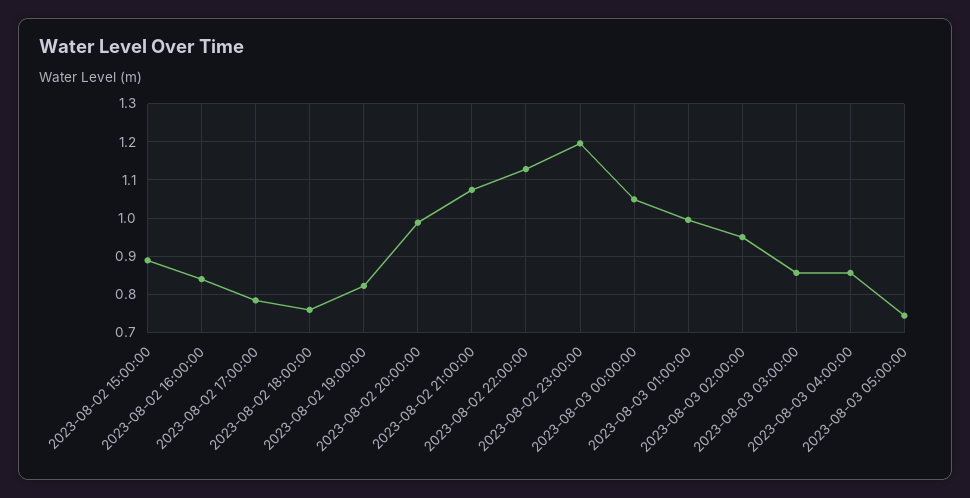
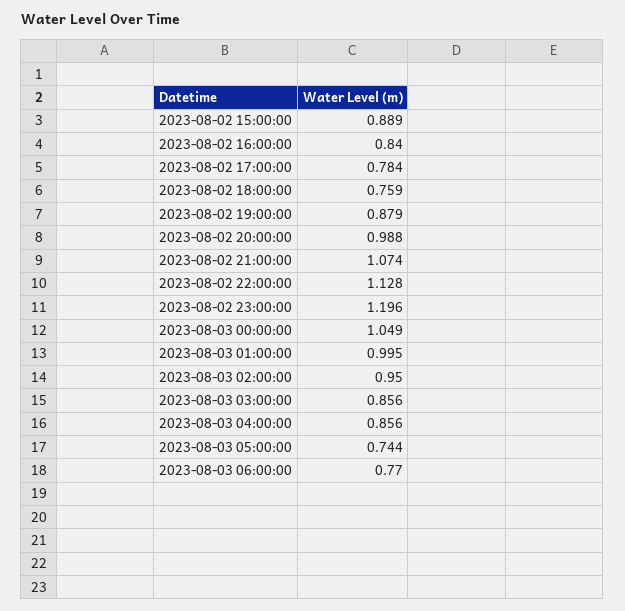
2023-08-02 19:00:00: 0.82 -> 0.879
2023-08-03 06:00:00: none -> 0.77

